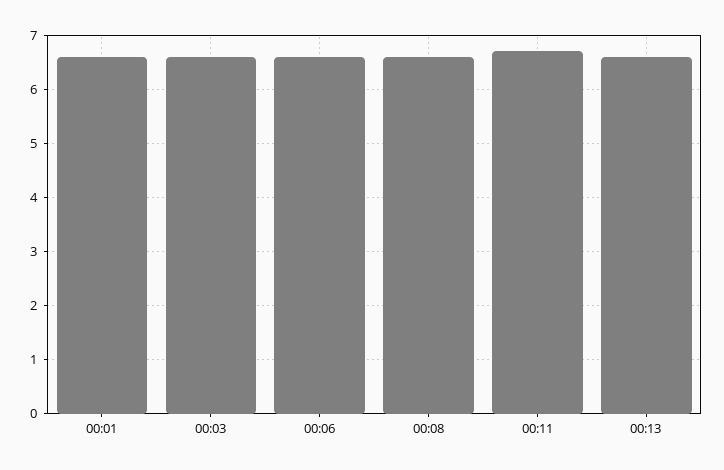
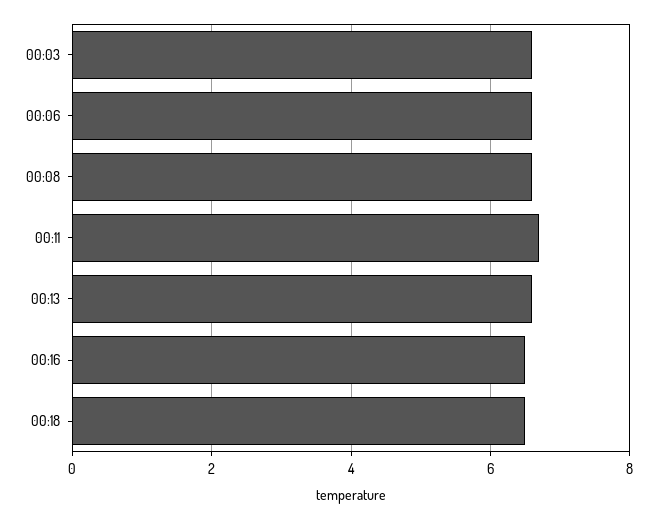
00:01: 6.5 -> none
00:16: none -> 6.5
00:18: none -> 6.5

